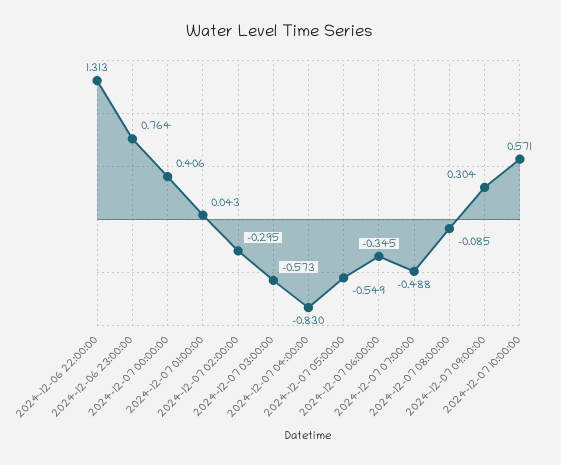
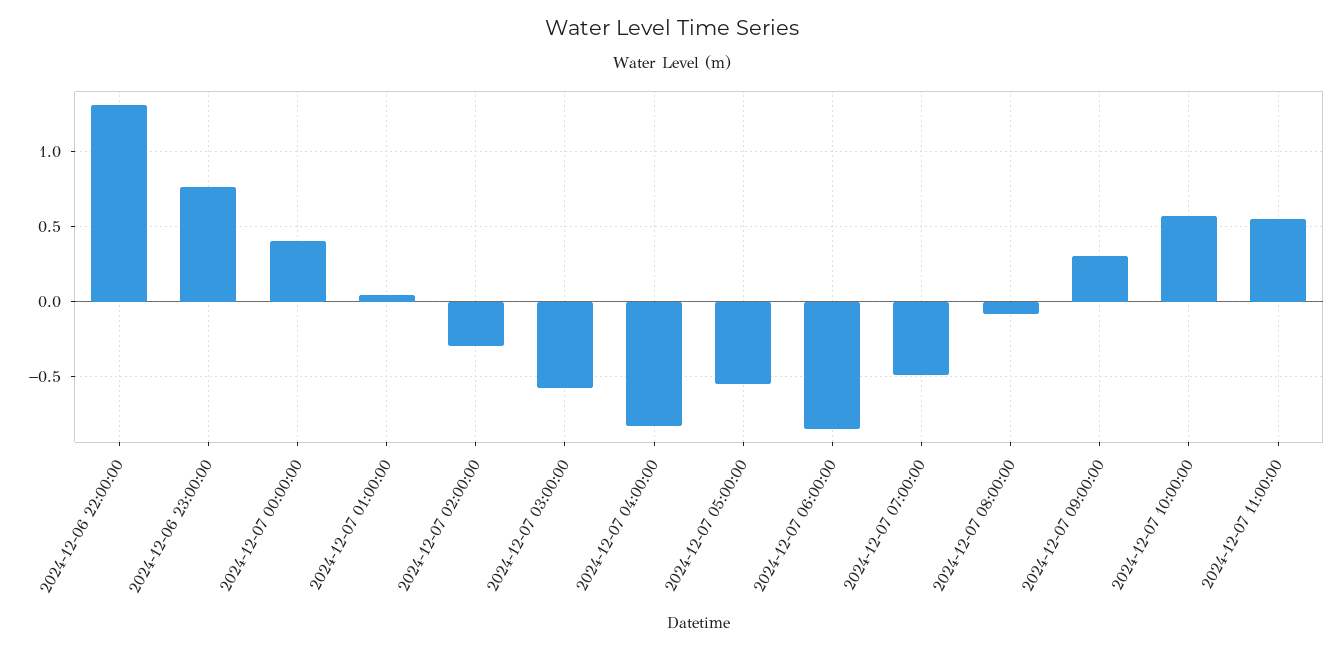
2024-12-07 06:00:00: -0.345 -> -0.85
2024-12-07 11:00:00: none -> 0.55

